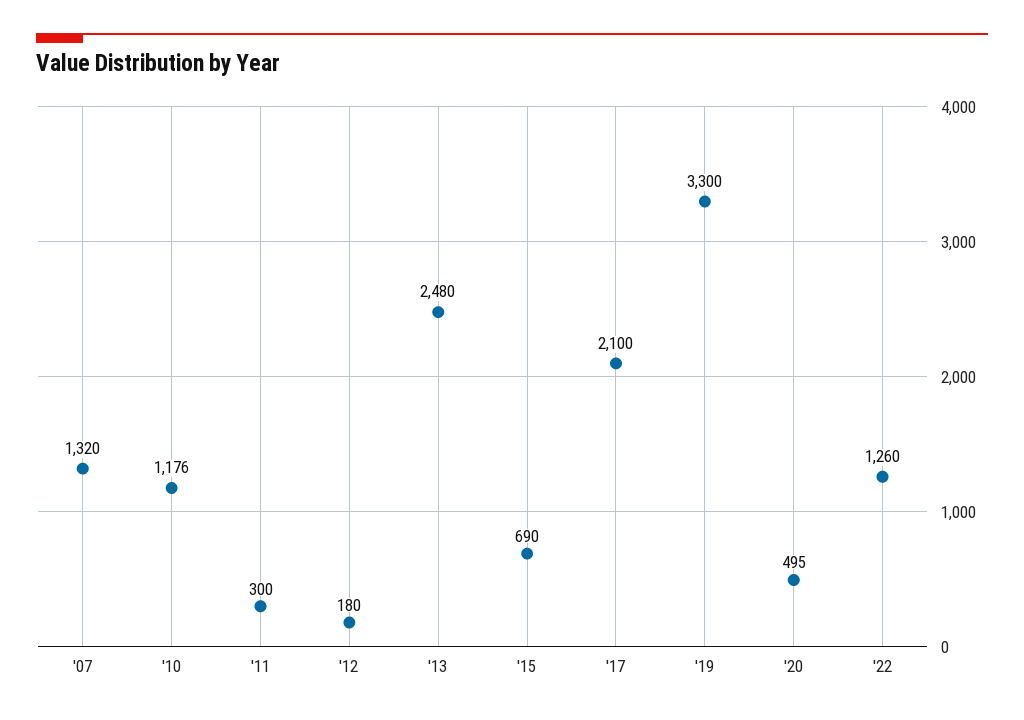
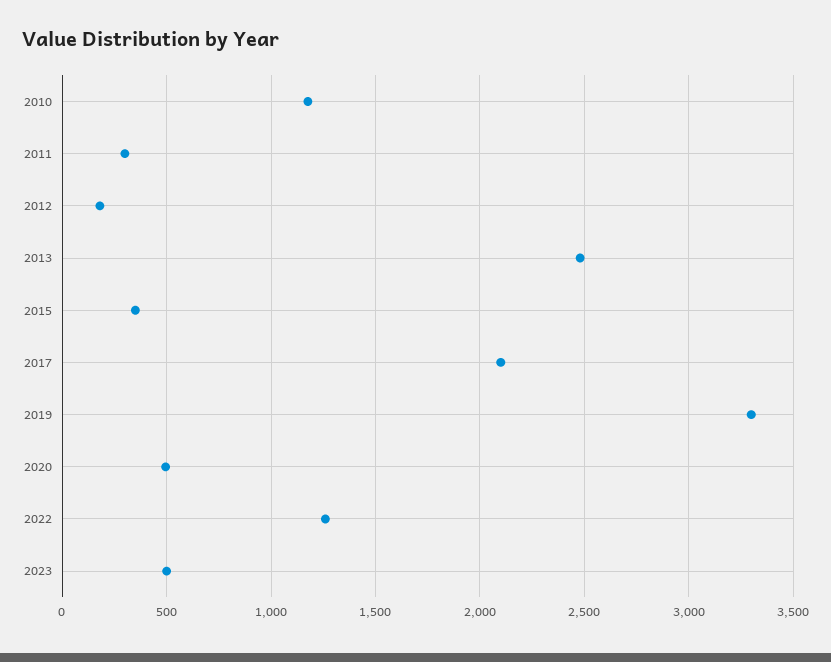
'07: 1320 -> none
'15: 690 -> 350
2023: none -> 500

